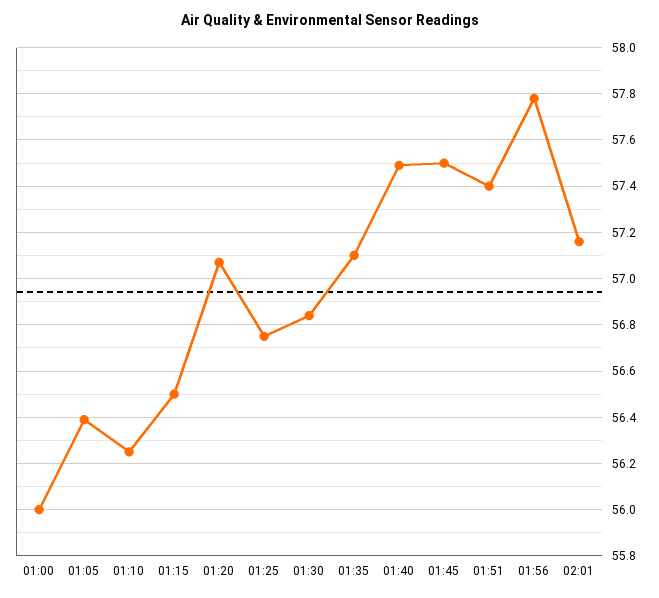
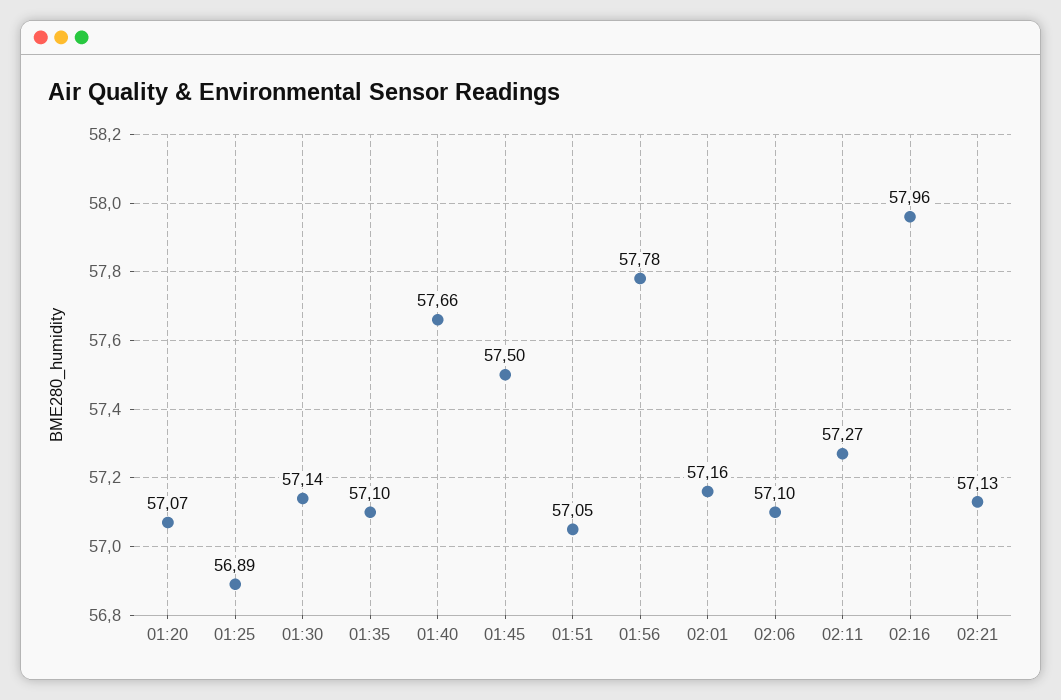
01:00: 56 -> none
01:05: 56.4 -> none
01:10: 56.25 -> none
01:15: 56.5 -> none
01:25: 56.75 -> 56.89
01:30: 56.85 -> 57.14
01:40: 57.5 -> 57.66
01:51: 57.4 -> 57.05
02:06: none -> 57.1
02:11: none -> 57.27
02:16: none -> 57.96
02:21: none -> 57.13

